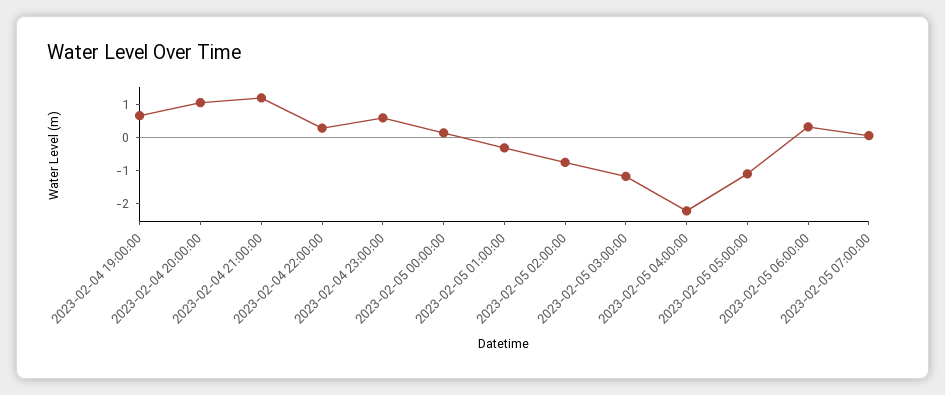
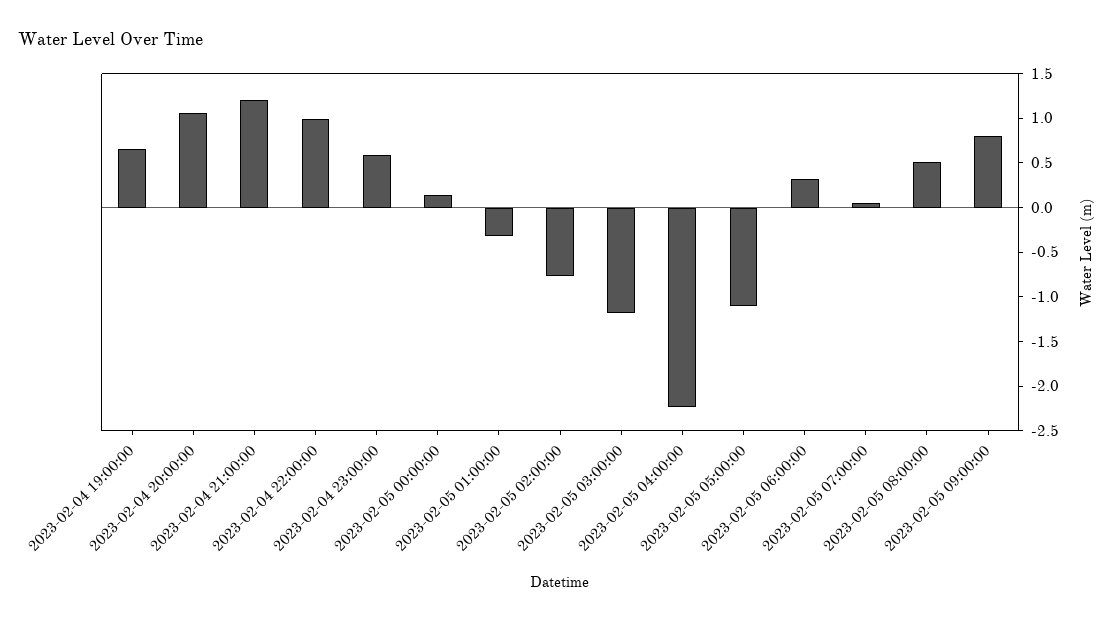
2023-02-04 22:00:00: 0.25 -> 1
2023-02-05 08:00:00: none -> 0.5
2023-02-05 09:00:00: none -> 0.8

